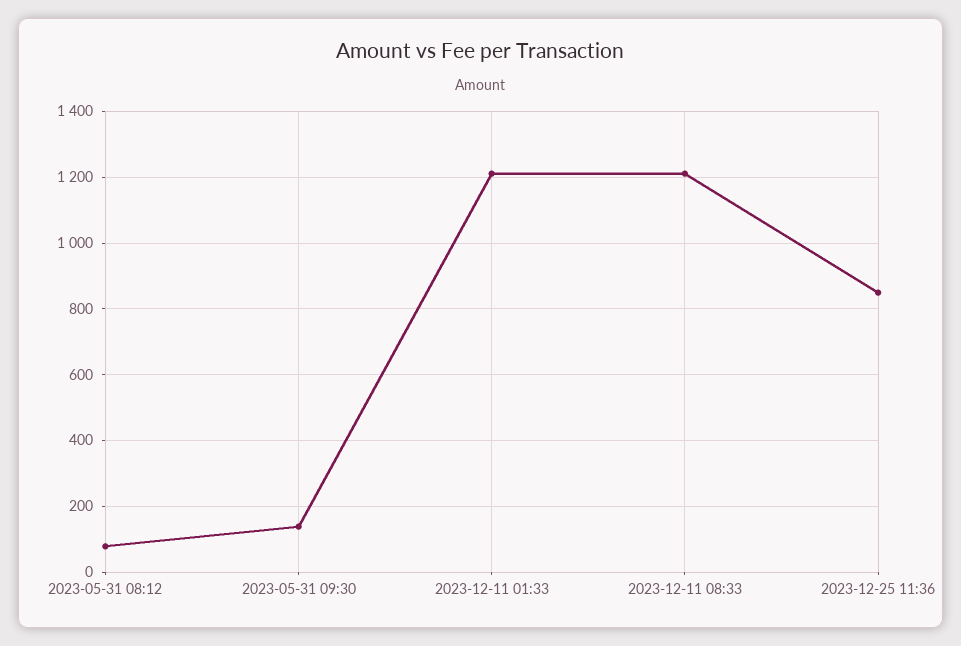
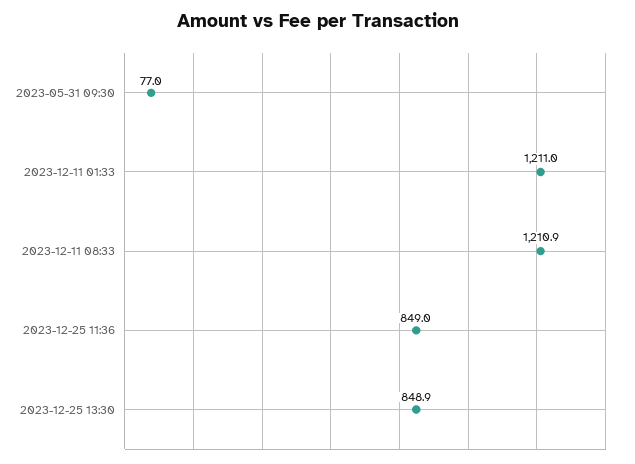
2023-05-31 08:12: 80 -> none
2023-05-31 09:30: 140 -> 77
2023-12-25 13:30: none -> 848.9

